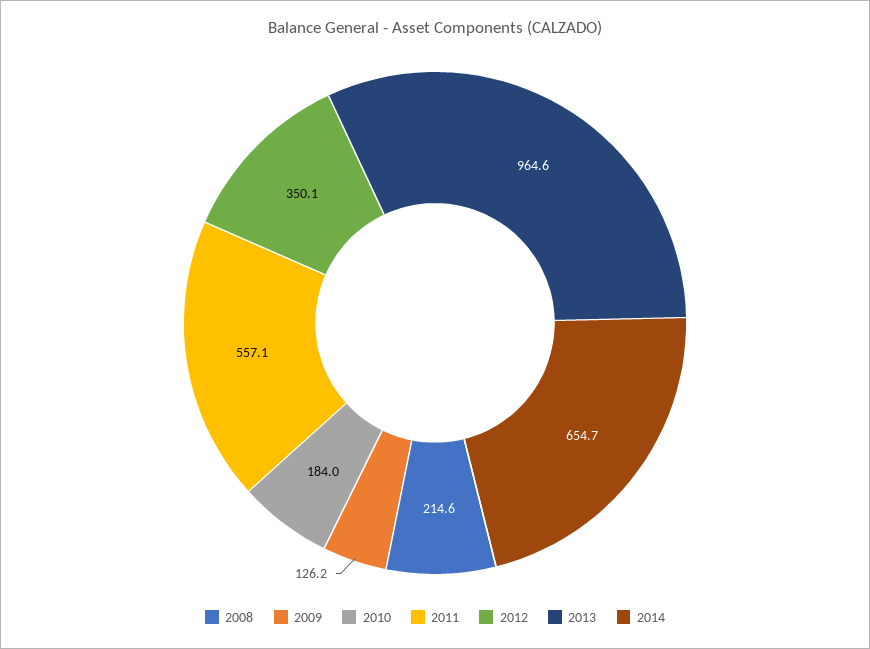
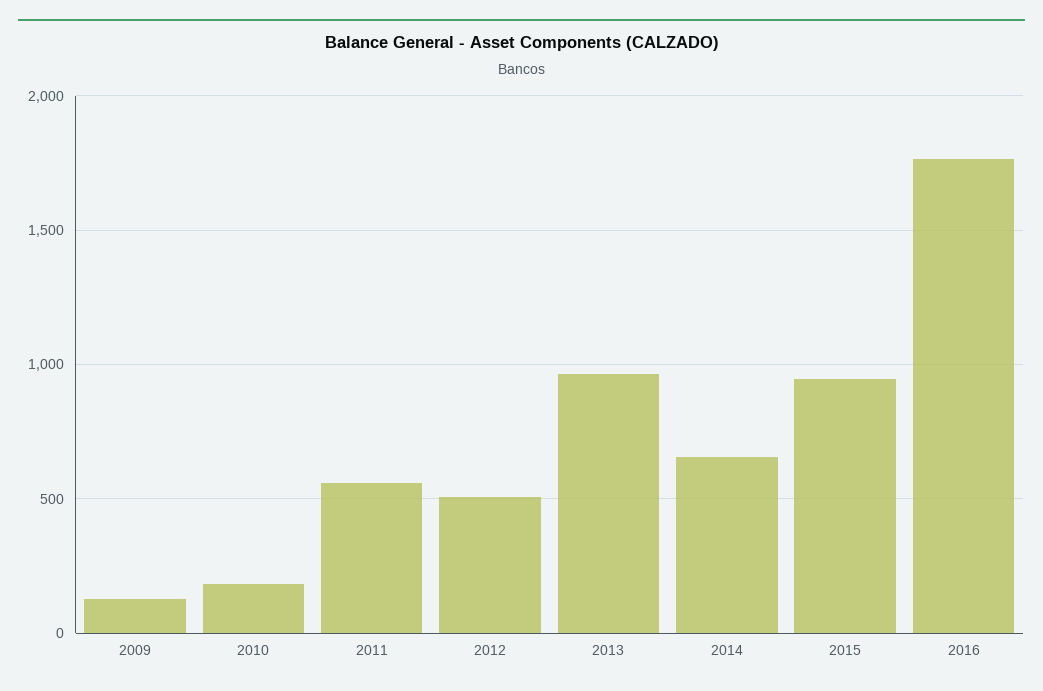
2008: 214.6 -> none
2012: 350.1 -> 500
2015: none -> 950
2016: none -> 1750

